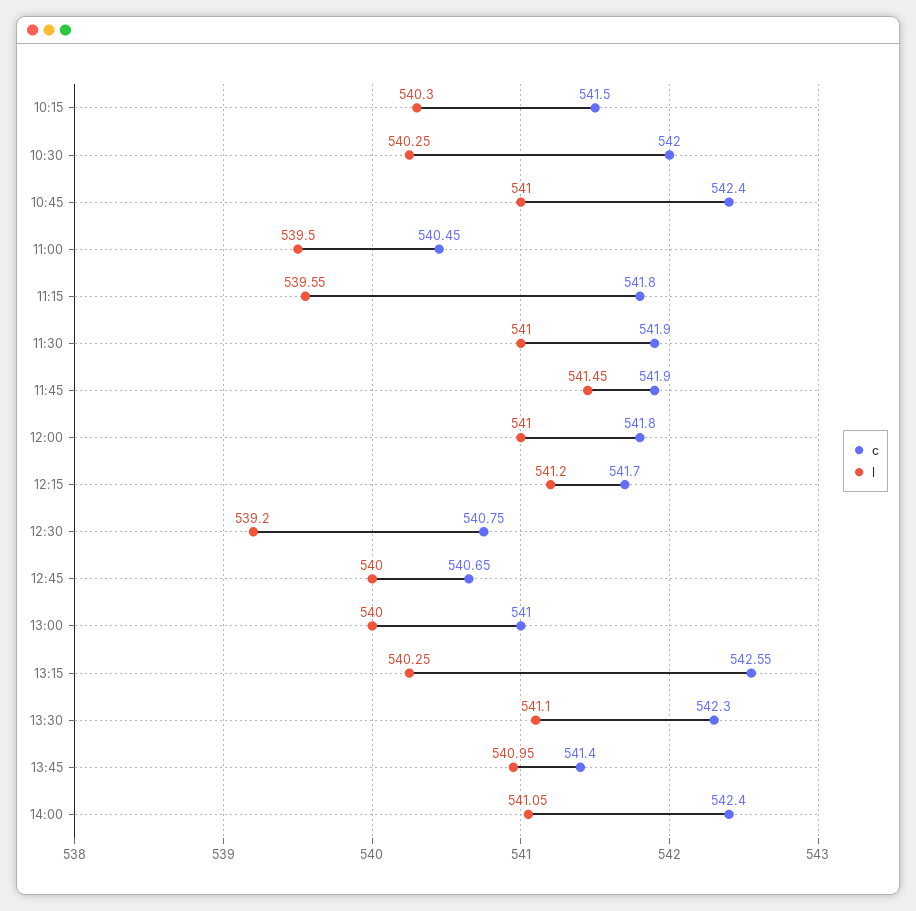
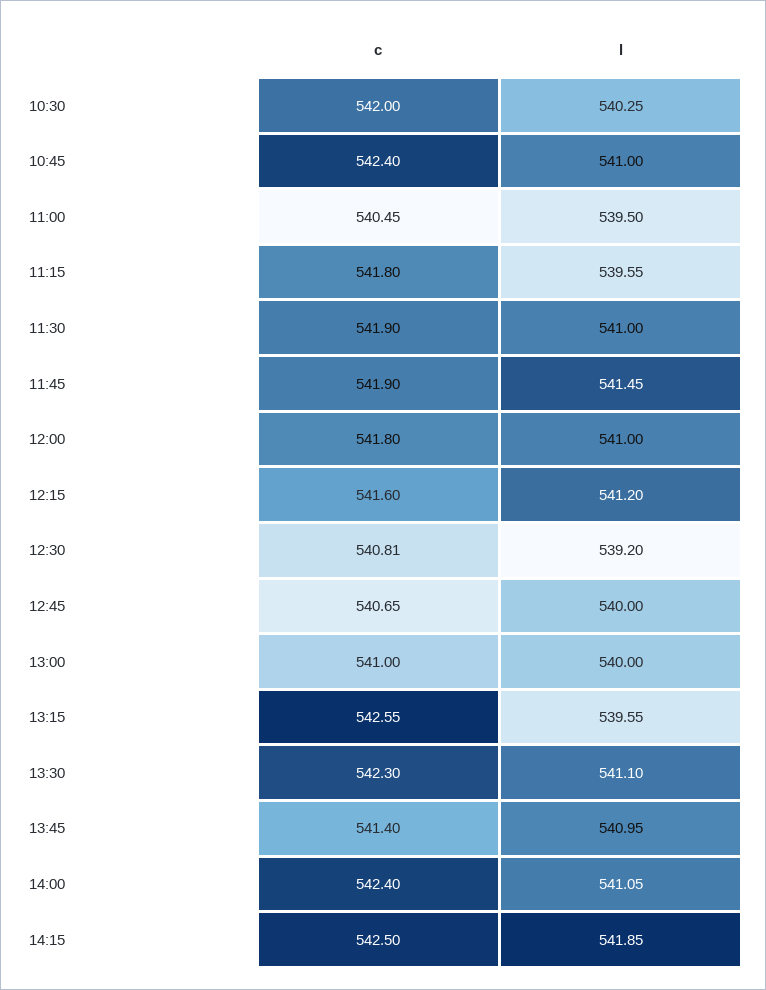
c, 10:15: 541.5 -> none
l, 10:15: 540.3 -> none
c, 12:15: 541.7 -> 541.6
c, 12:30: 540.75 -> 540.81
l, 13:15: 540.25 -> 539.55
c, 14:15: none -> 542.5
l, 14:15: none -> 541.85

